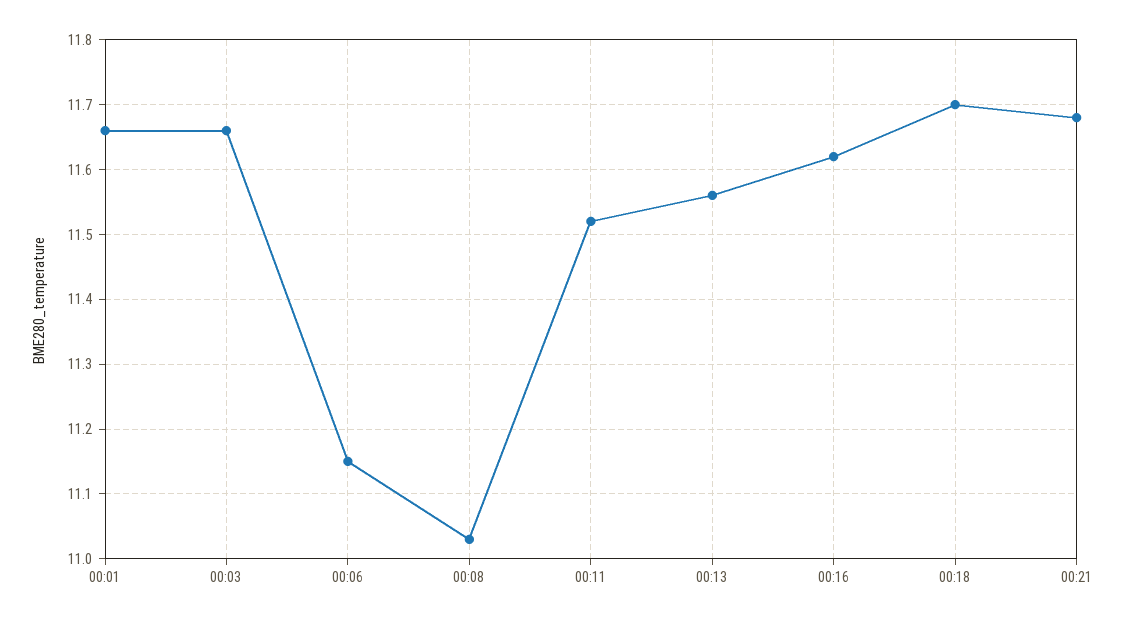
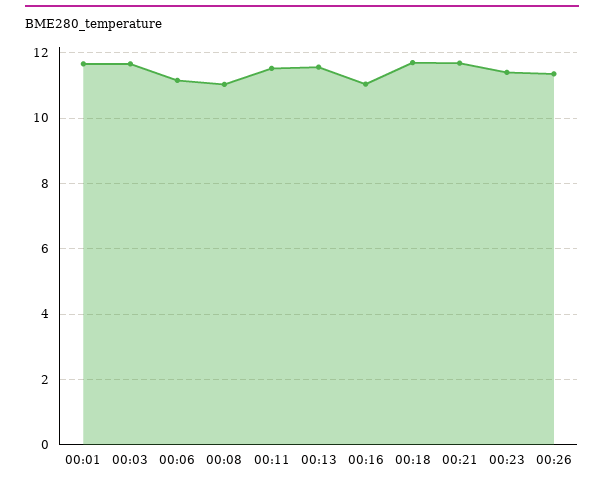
00:16: 11.62 -> 11
00:23: none -> 11.4
00:26: none -> 11.4

